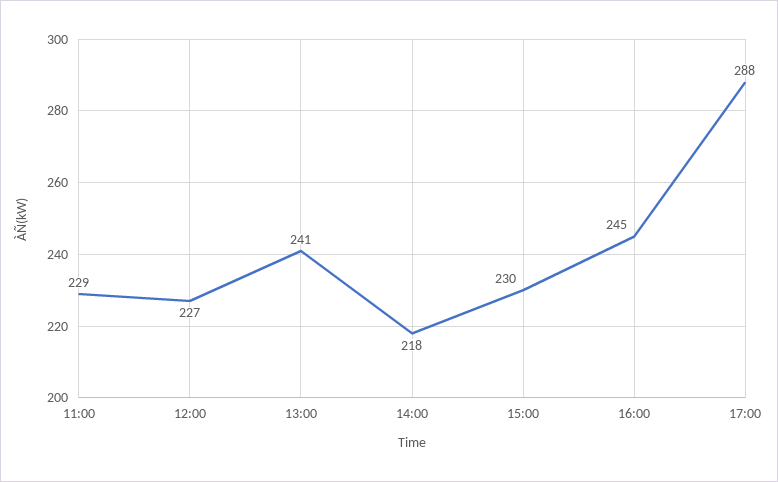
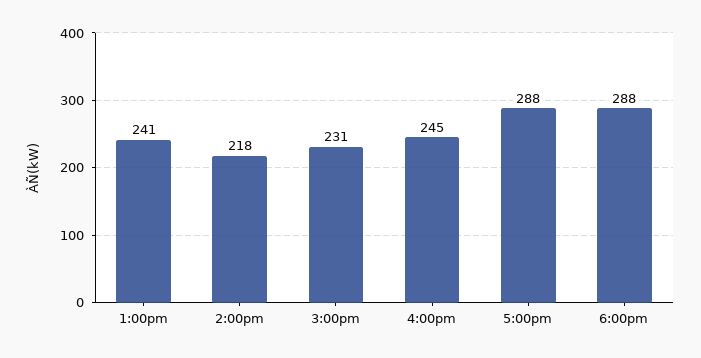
11:00: 229 -> none
12:00: 227 -> none
15:00: 230 -> 231
6:00pm: none -> 288

